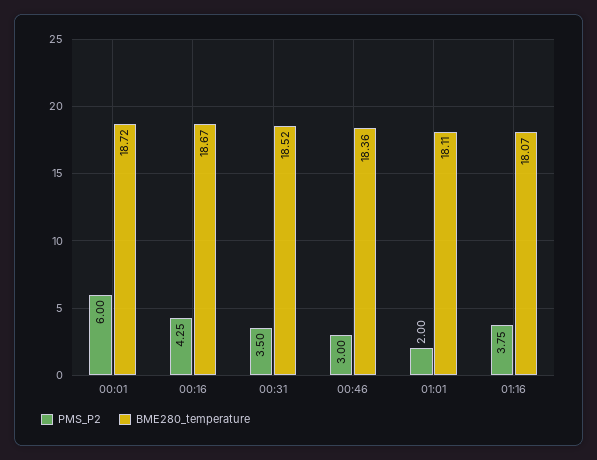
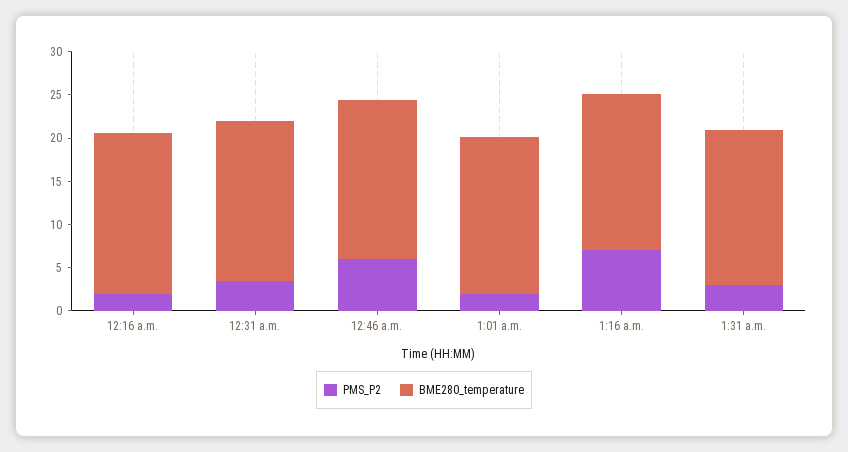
PMS_P2, 00:01: 6 -> none
BME280_temperature, 00:01: 18.72 -> none
PMS_P2, 00:16: 4.25 -> 2
PMS_P2, 00:46: 3 -> 6
PMS_P2, 01:16: 3.75 -> 7
PMS_P2, 1:31 a.m.: none -> 3
BME280_temperature, 1:31 a.m.: none -> 18

